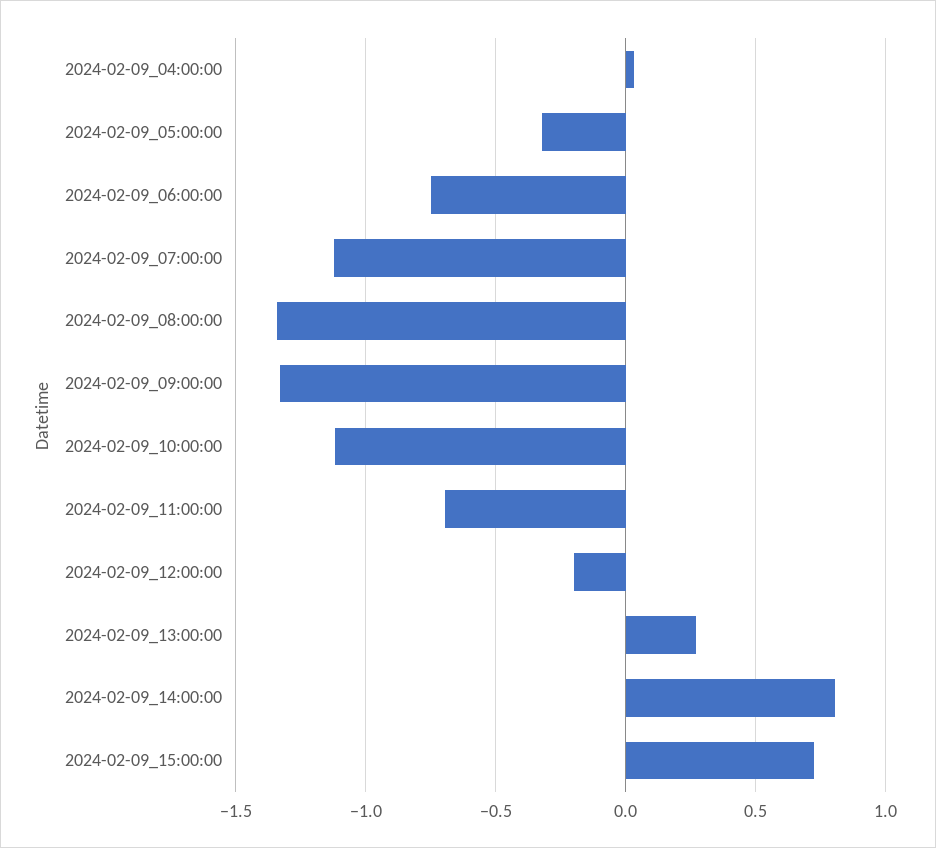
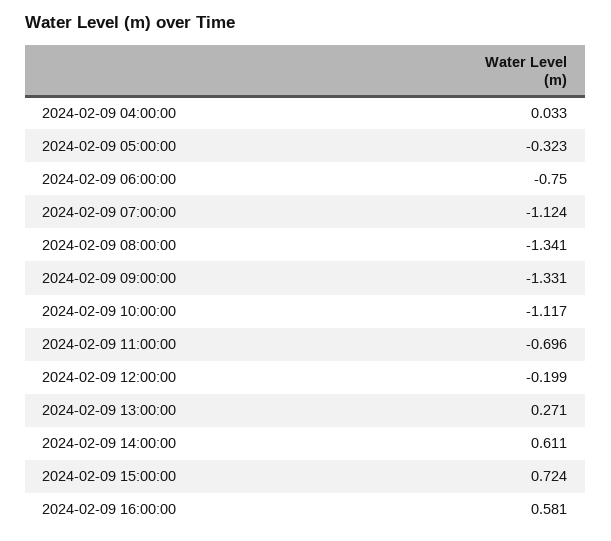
2024-02-09_14:00:00: 0.8 -> 0.611
2024-02-09 16:00:00: none -> 0.581

